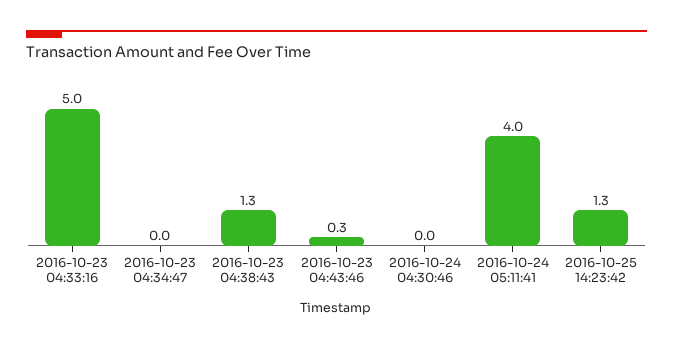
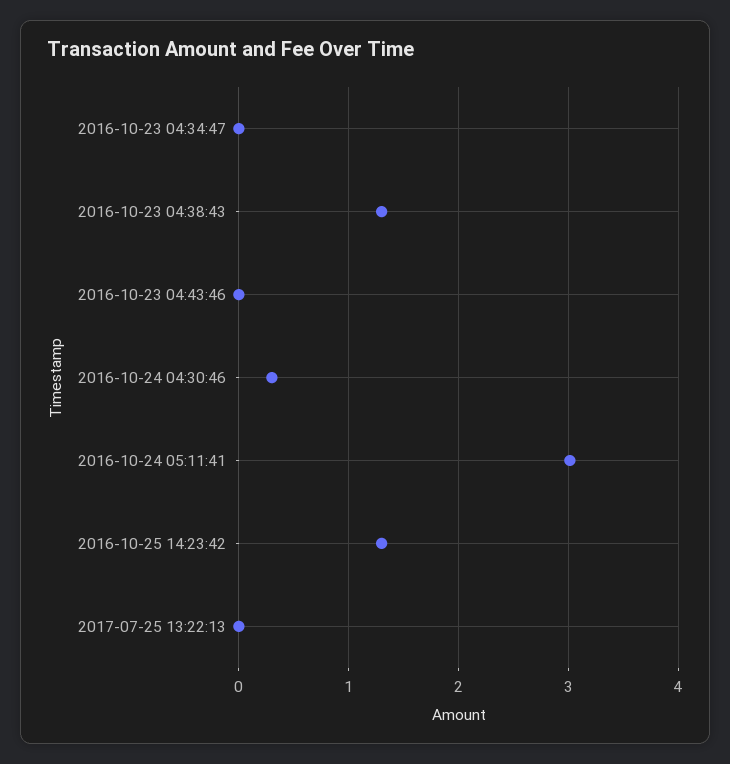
2016-10-23 04:33:16: 5 -> none
2016-10-23 04:43:46: 0.3 -> 0
2016-10-24 04:30:46: 0 -> 0.3
2016-10-24 05:11:41: 4 -> 3
2017-07-25 13:22:13: none -> 0

